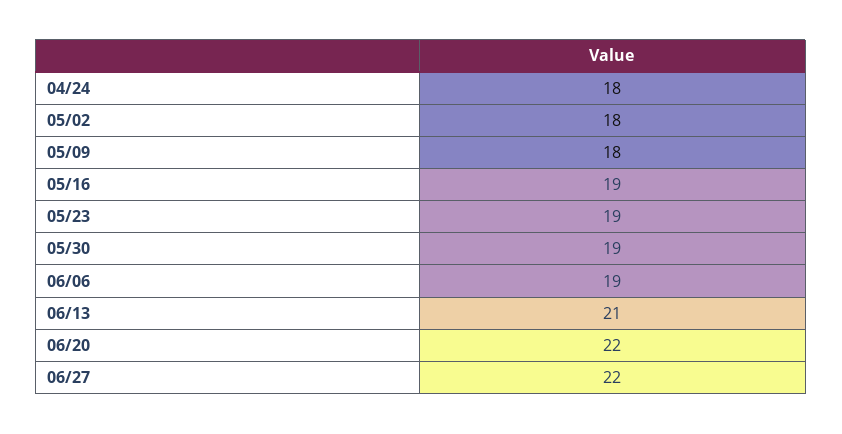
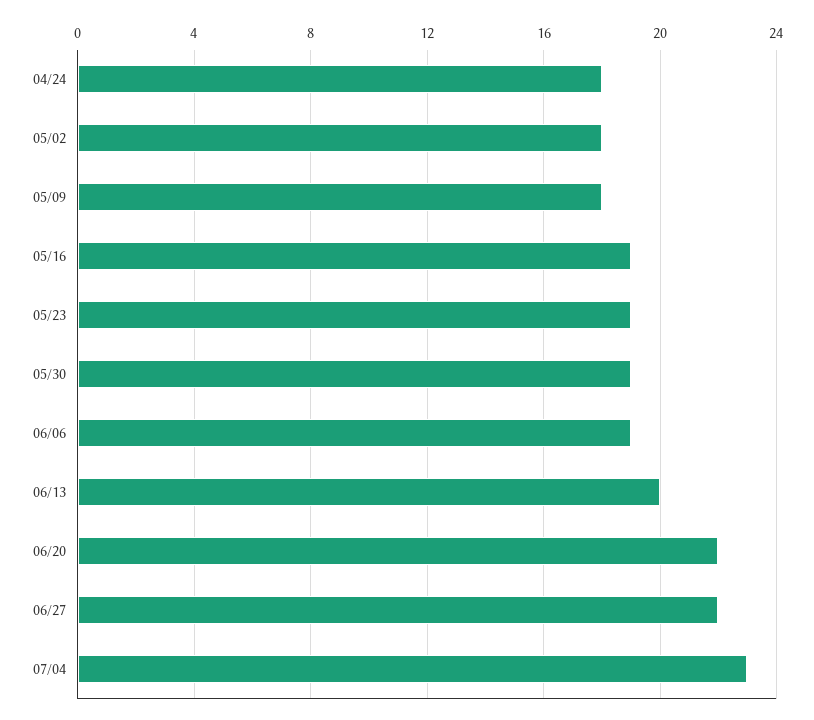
06/13: 21 -> 20
07/04: none -> 23

